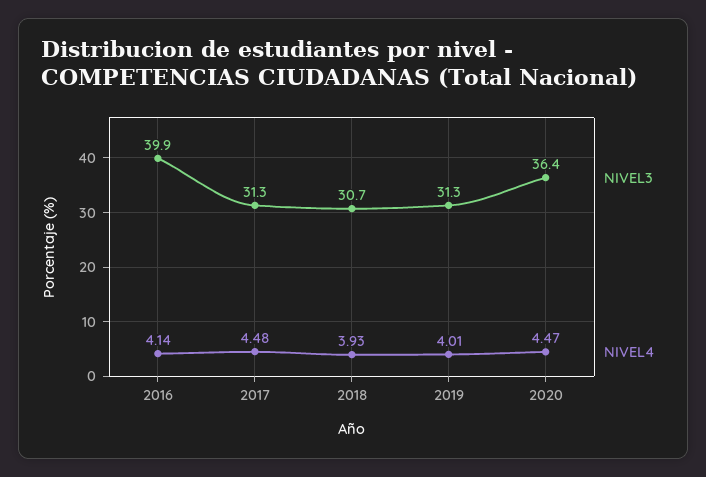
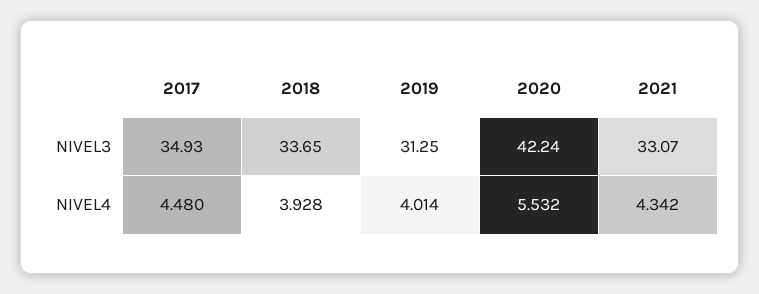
NIVEL3, 2016: 39.9 -> none
NIVEL4, 2016: 4.14 -> none
NIVEL3, 2017: 31.3 -> 34.93
NIVEL3, 2018: 30.7 -> 33.65
NIVEL3, 2020: 36.4 -> 42.24
NIVEL4, 2020: 4.47 -> 5.532
NIVEL3, 2021: none -> 33.07
NIVEL4, 2021: none -> 4.342

